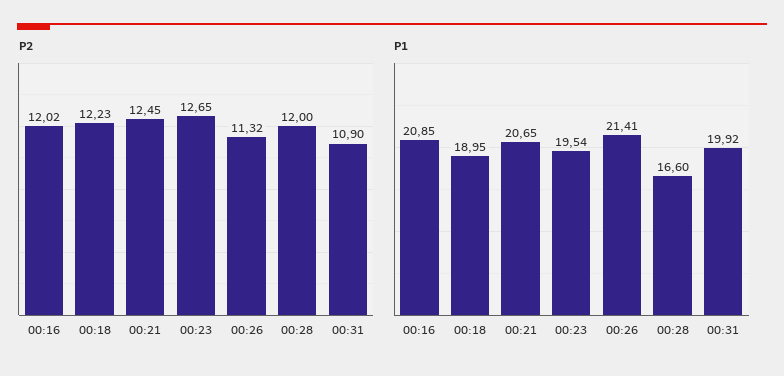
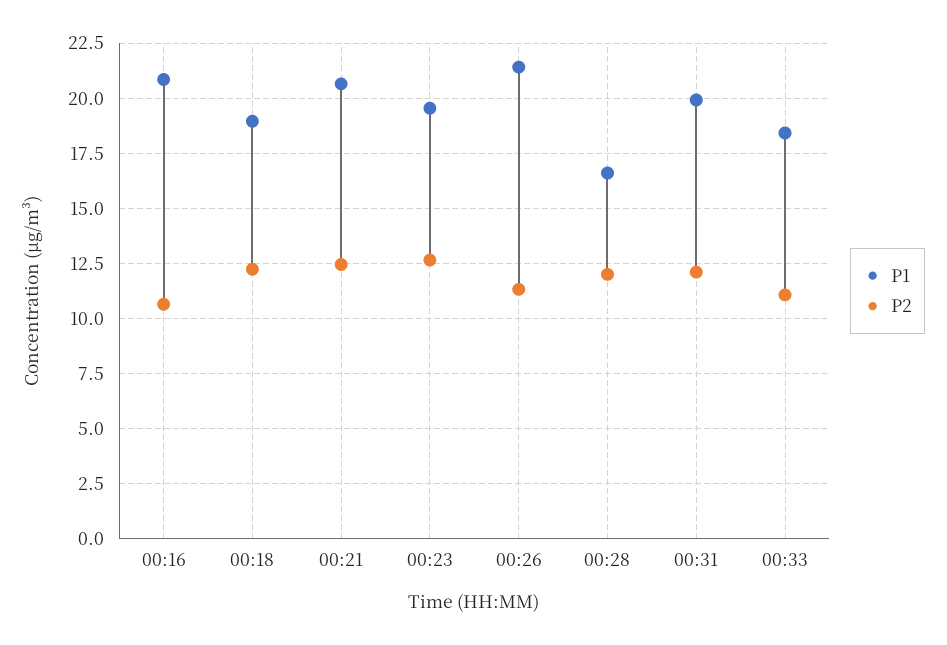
P2, 00:16: 12.02 -> 10.5
P2, 00:31: 10.9 -> 12
P1, 00:33: none -> 18.5
P2, 00:33: none -> 11

